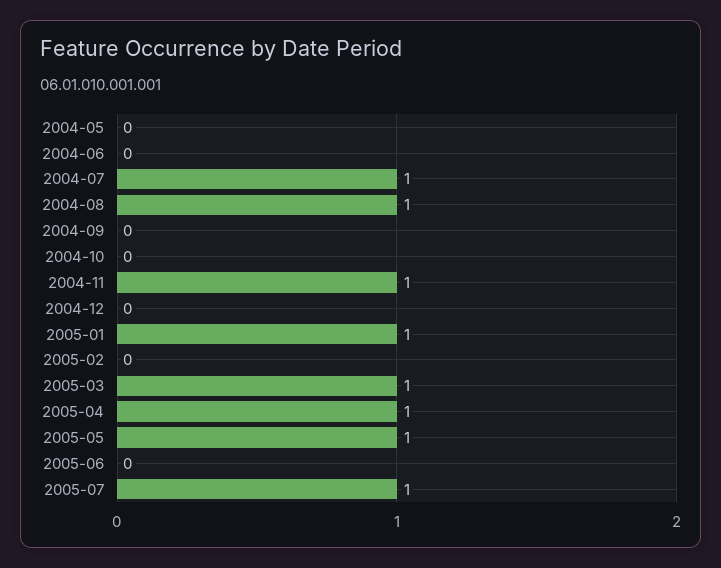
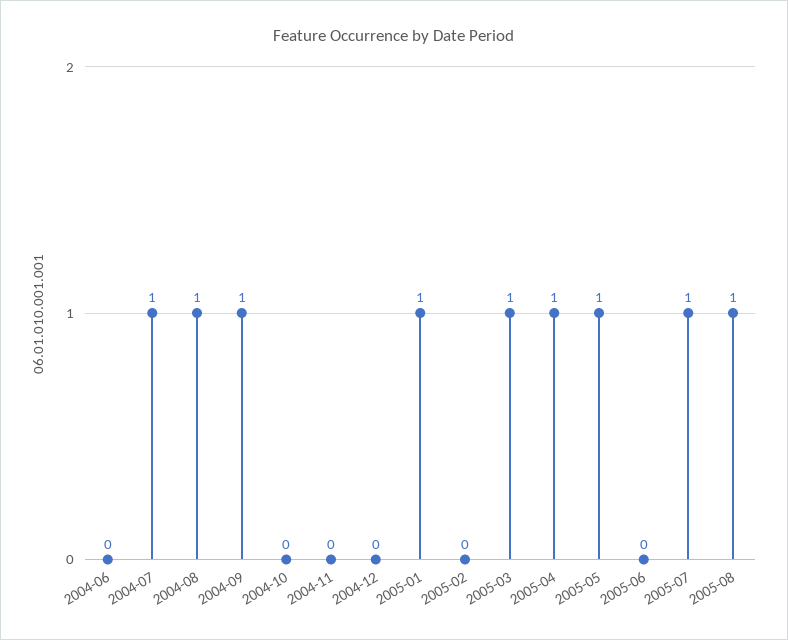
2004-05: 0 -> none
2004-09: 0 -> 1
2004-11: 1 -> 0
2005-08: none -> 1

